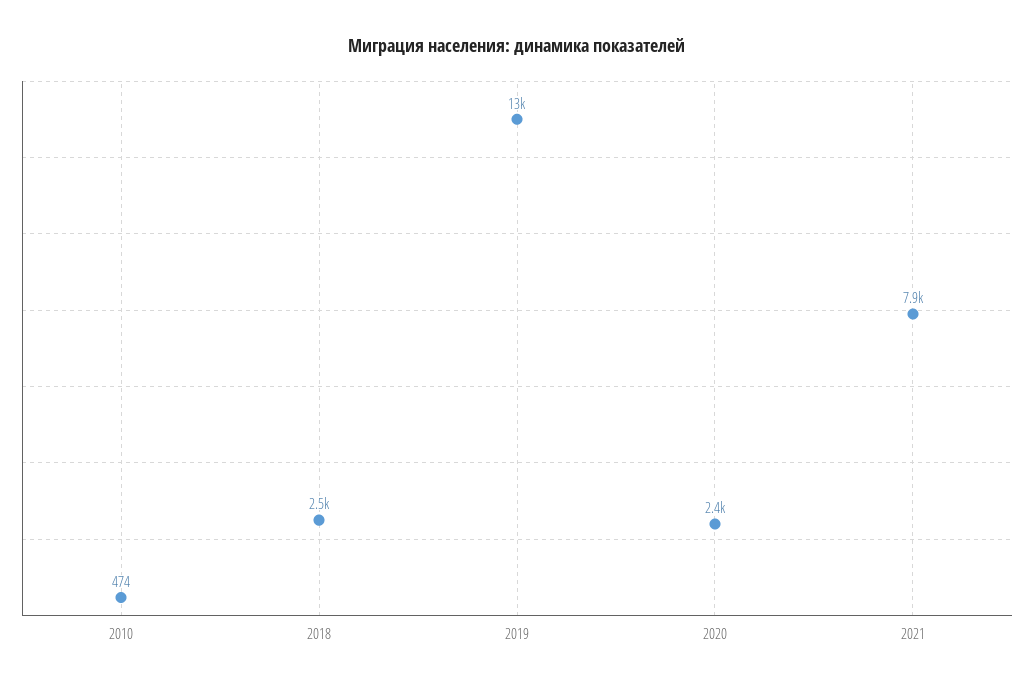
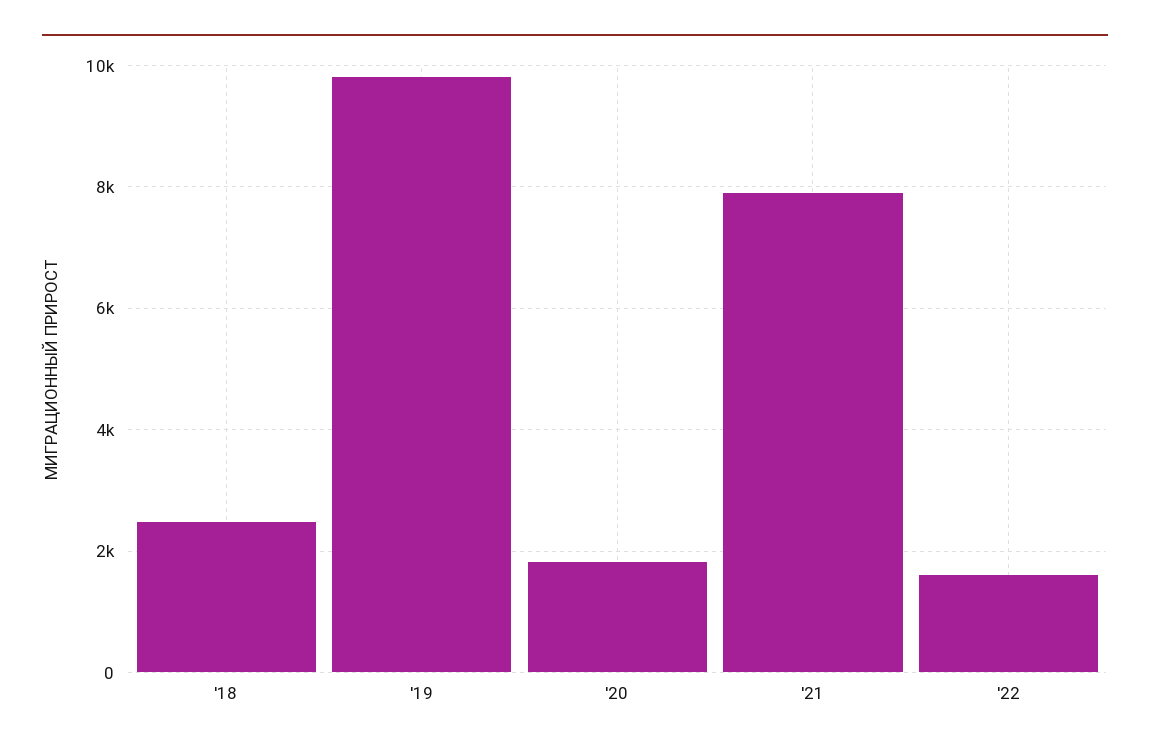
2010: 474 -> none
2019: 13000 -> 9800
2020: 2400 -> 1800
'22: none -> 1600

